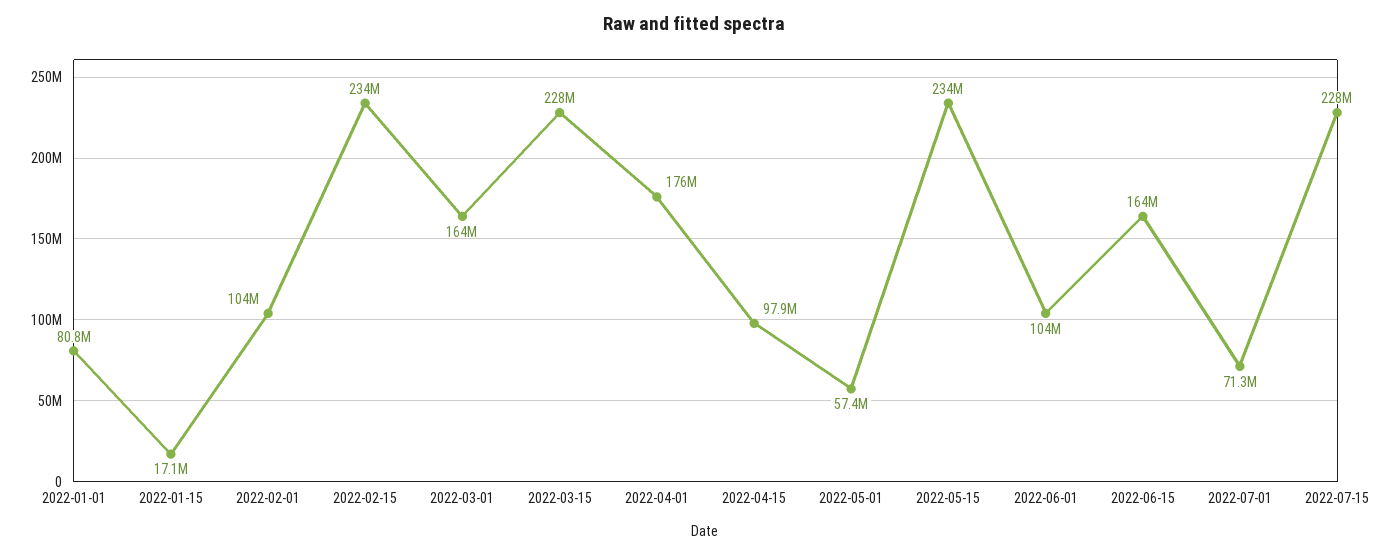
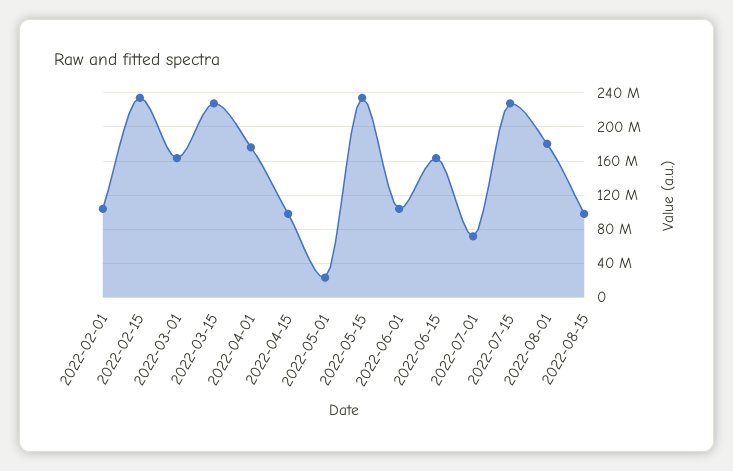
2022-01-01: 80800000 -> none
2022-01-15: 17100000 -> none
2022-05-01: 57400000 -> 20000000
2022-08-01: none -> 180000000
2022-08-15: none -> 100000000

